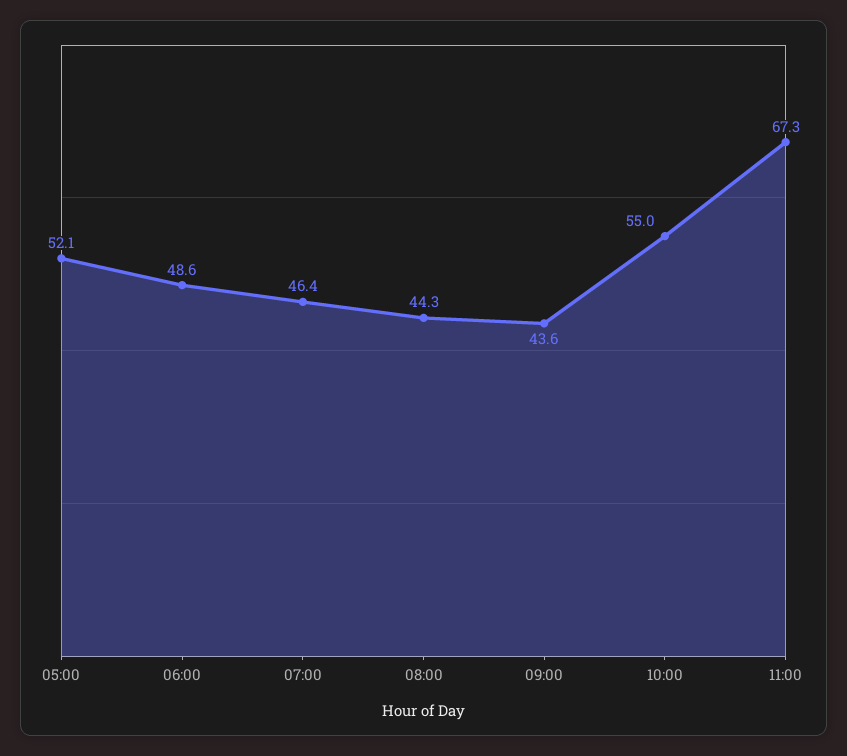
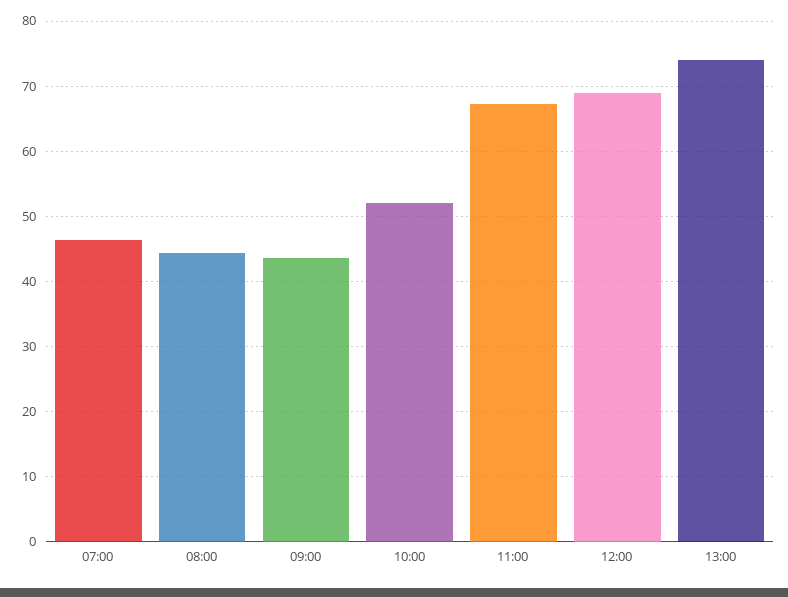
05:00: 52.1 -> none
06:00: 48.6 -> none
10:00: 55 -> 52
12:00: none -> 69
13:00: none -> 74

